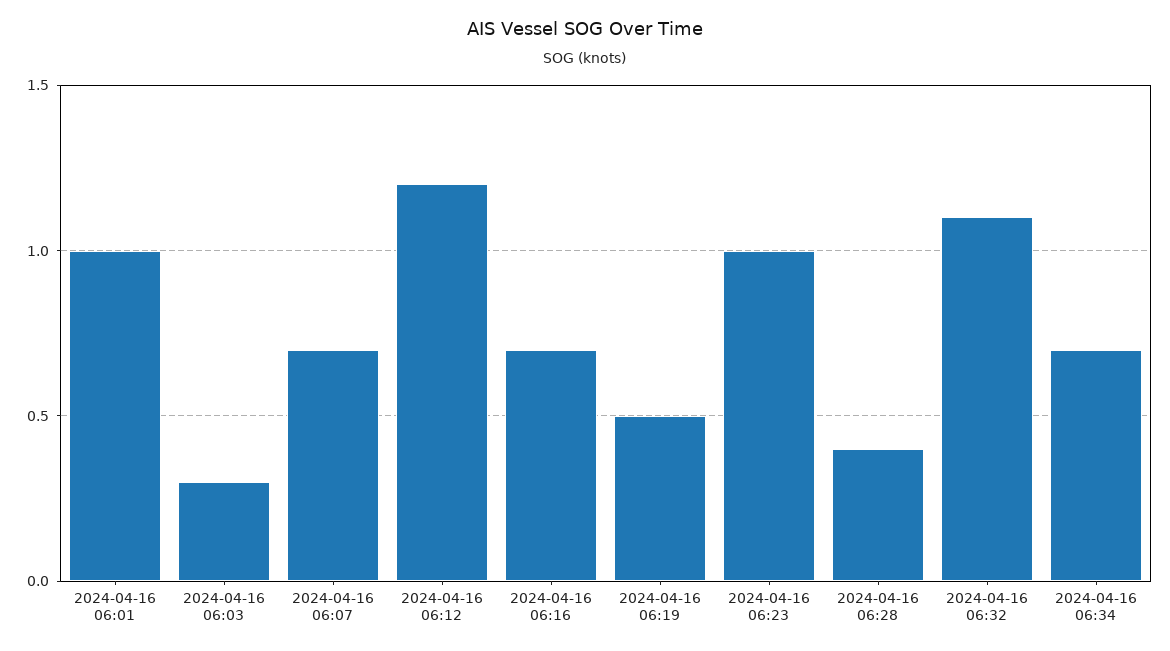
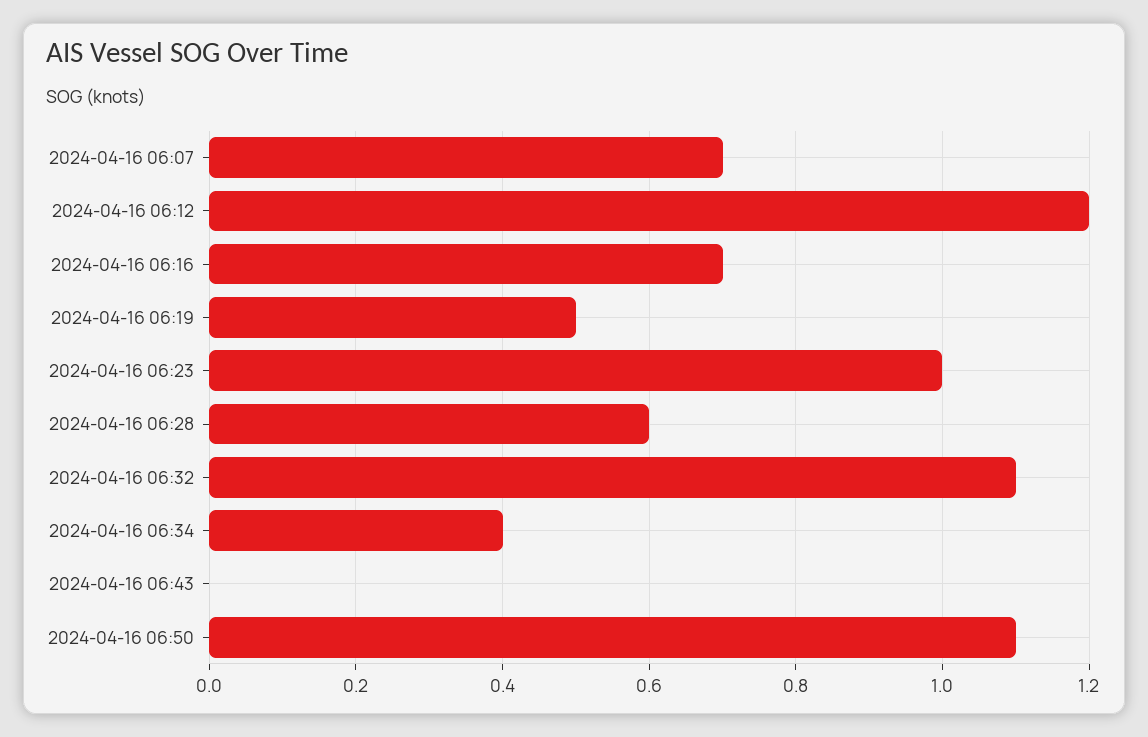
2024-04-16 06:01: 1 -> none
2024-04-16 06:03: 0.3 -> none
2024-04-16 06:28: 0.4 -> 0.6
2024-04-16 06:34: 0.7 -> 0.4
2024-04-16 06:43: none -> 0
2024-04-16 06:50: none -> 1.1

